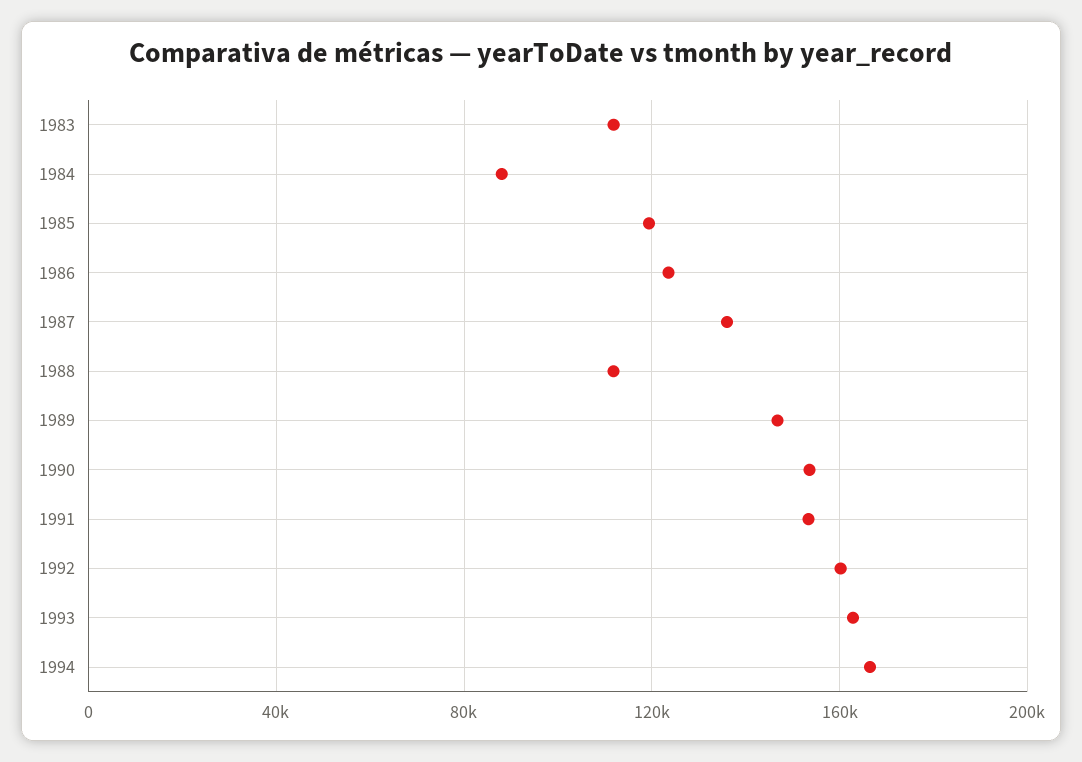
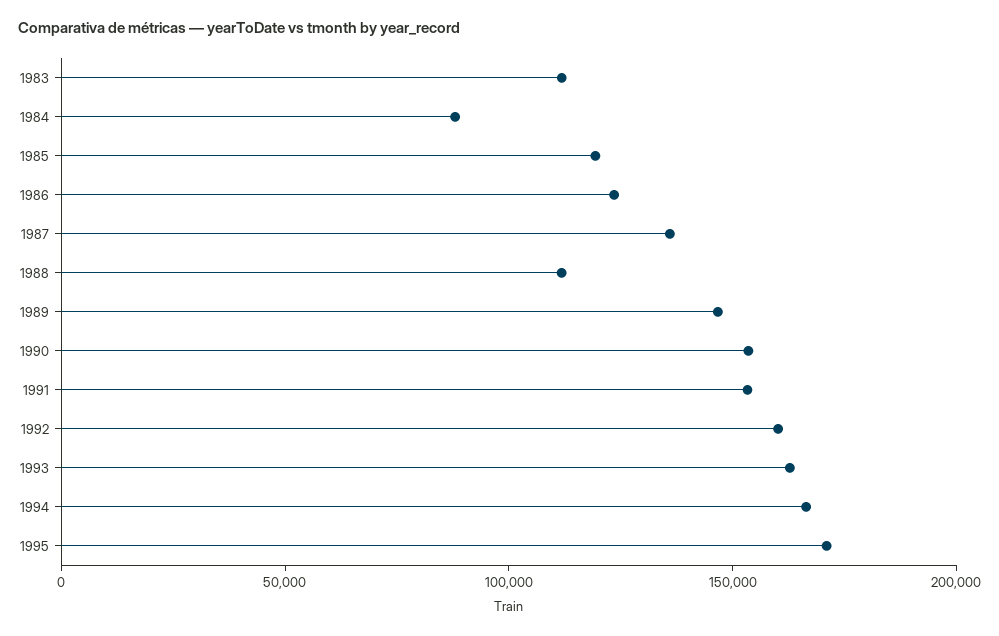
1995: none -> 170000

